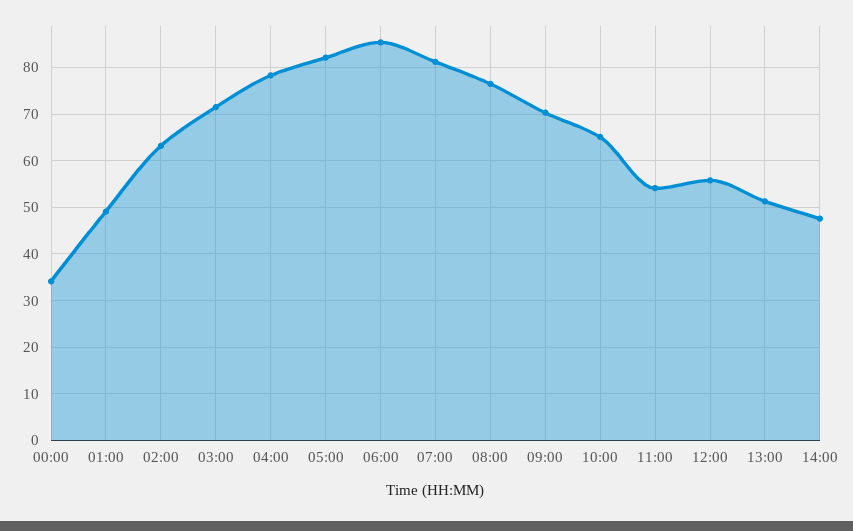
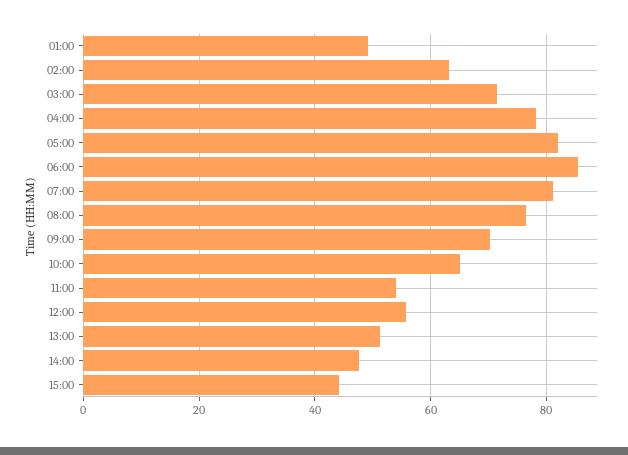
00:00: 34 -> none
15:00: none -> 44

